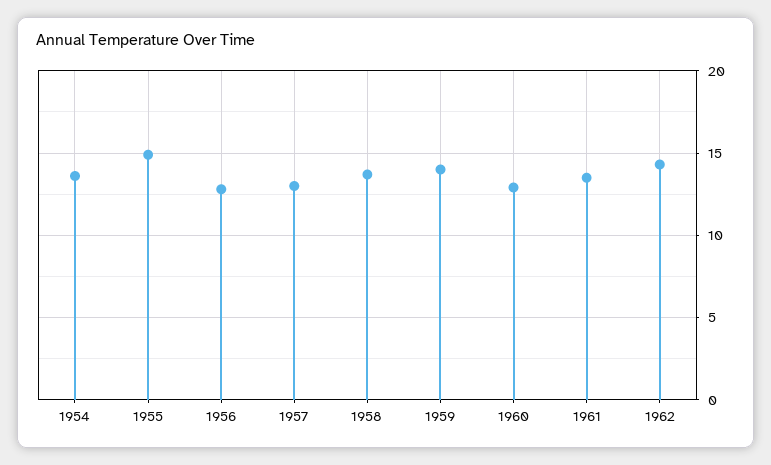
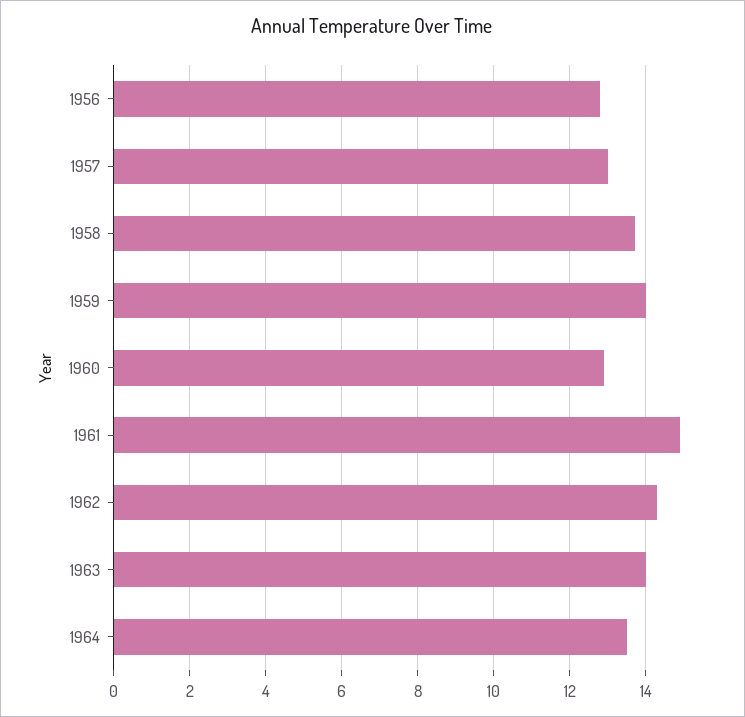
1954: 13.5 -> none
1955: 15 -> none
1961: 13.5 -> 15
1963: none -> 14
1964: none -> 13.5

